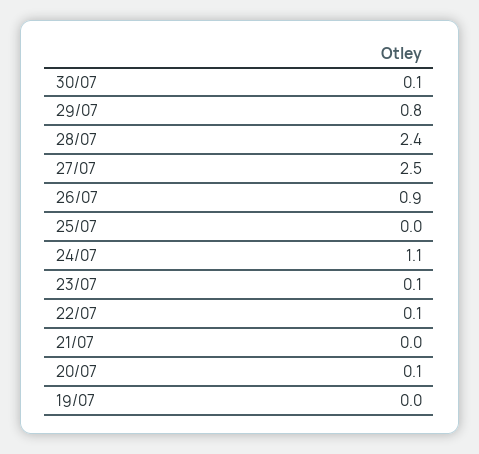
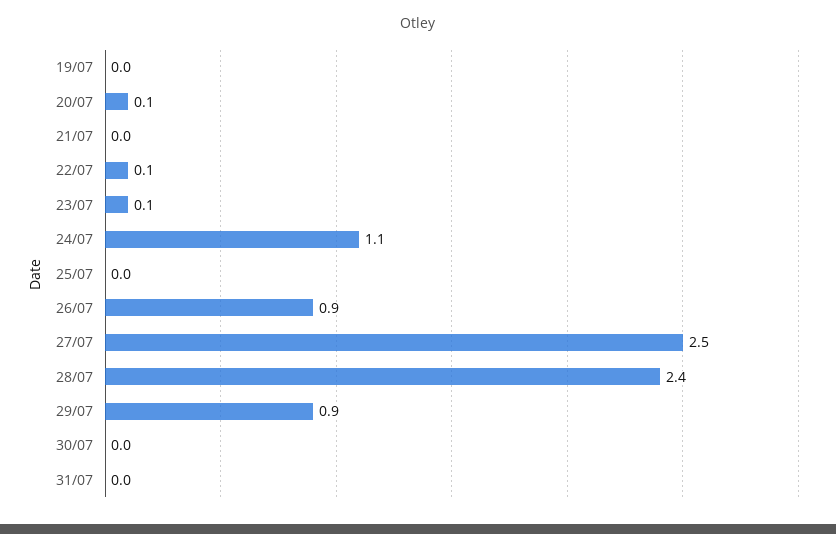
30/07: 0.1 -> 0
29/07: 0.8 -> 0.9
31/07: none -> 0

